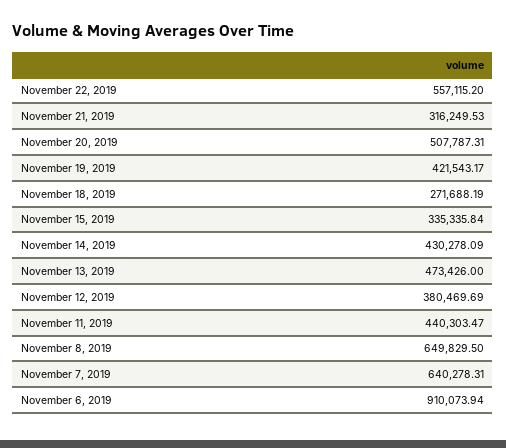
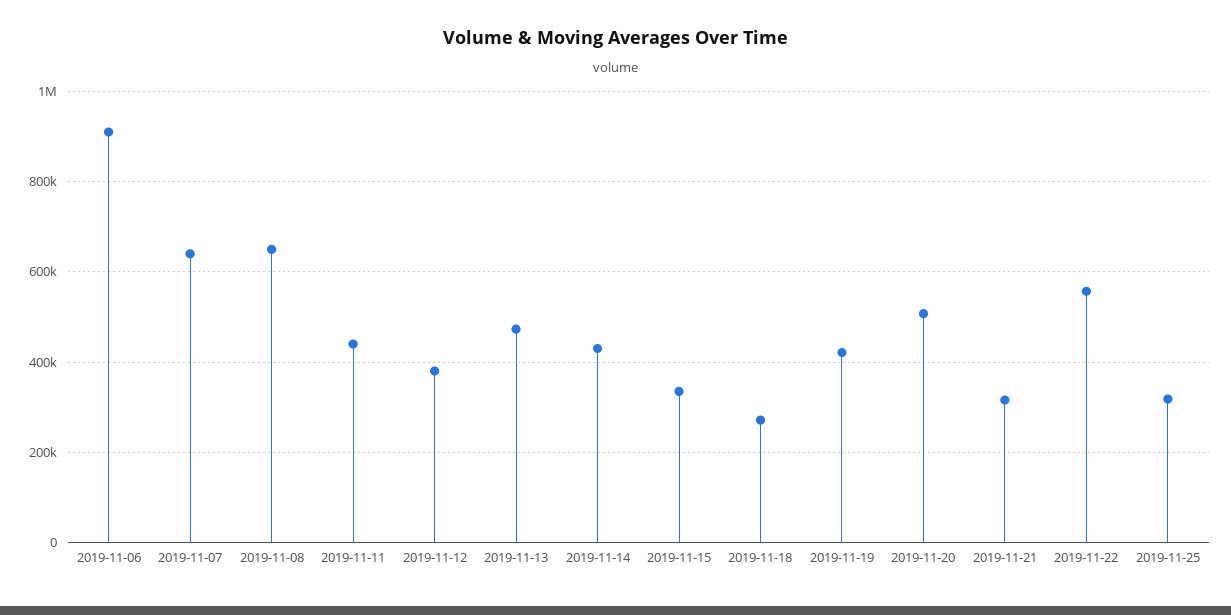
2019-11-25: none -> 320000

